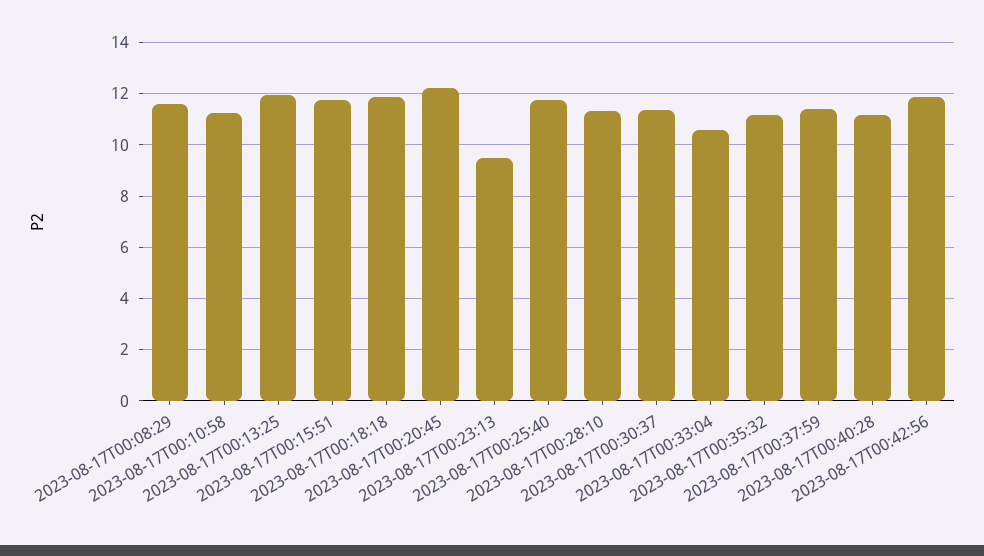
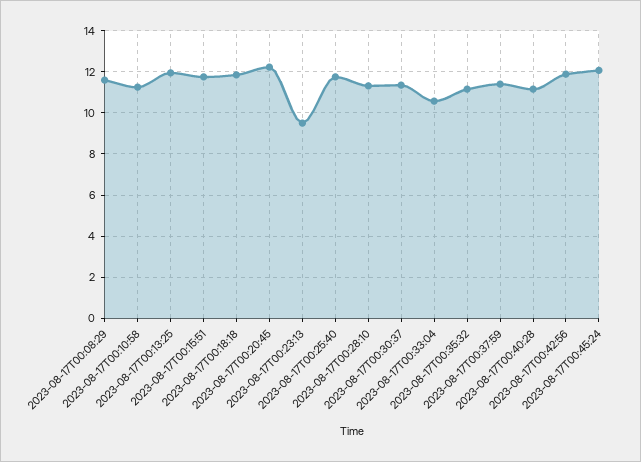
2023-08-17T00:45:24: none -> 12

